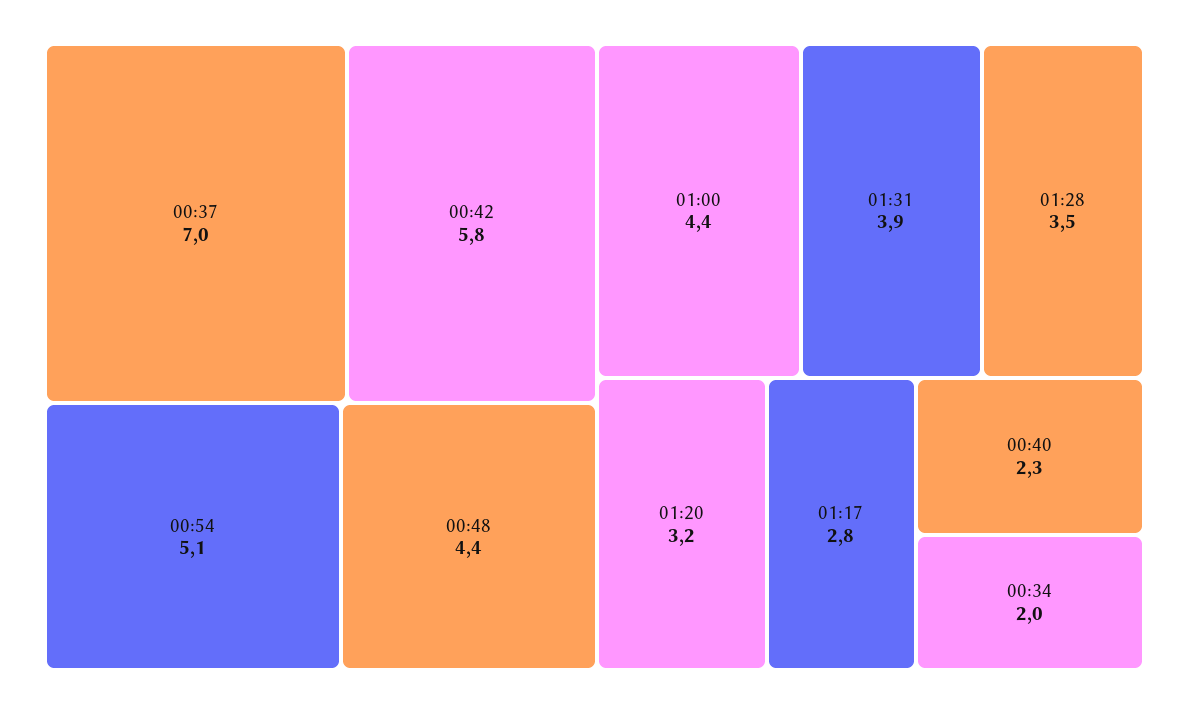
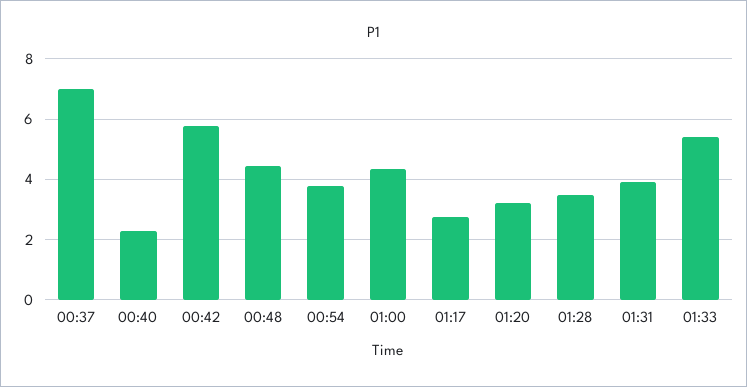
00:54: 5.1 -> 3.8
00:34: 2 -> none
01:33: none -> 5.4

